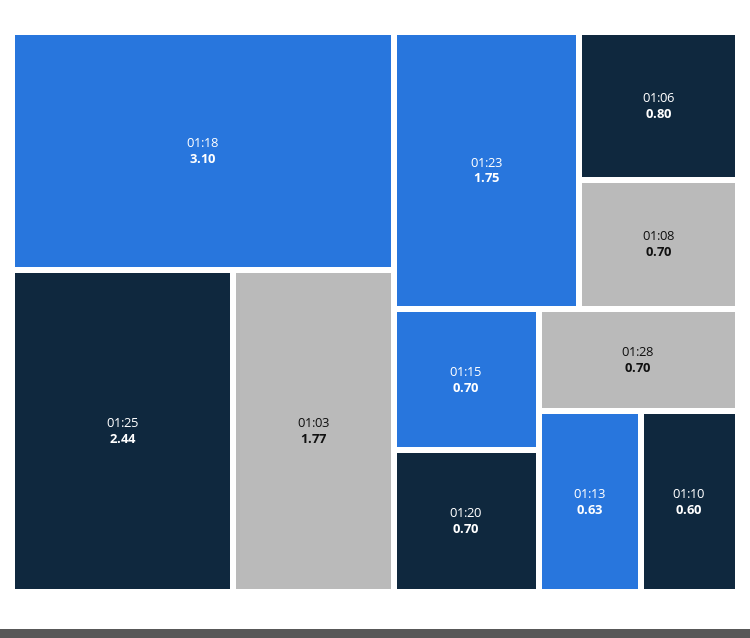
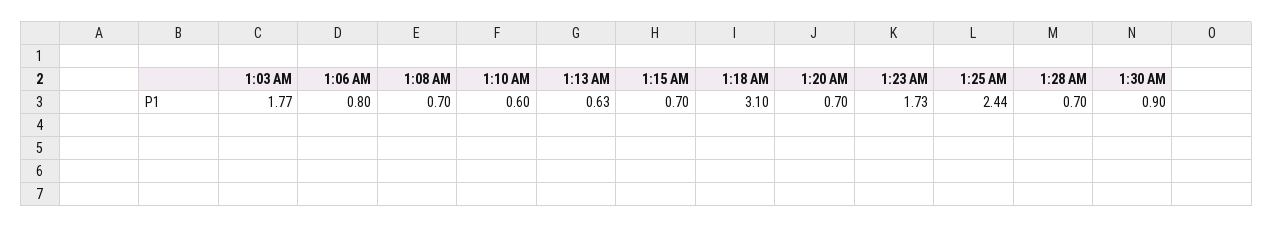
01:23: 1.75 -> 1.73
1:30 AM: none -> 0.9

